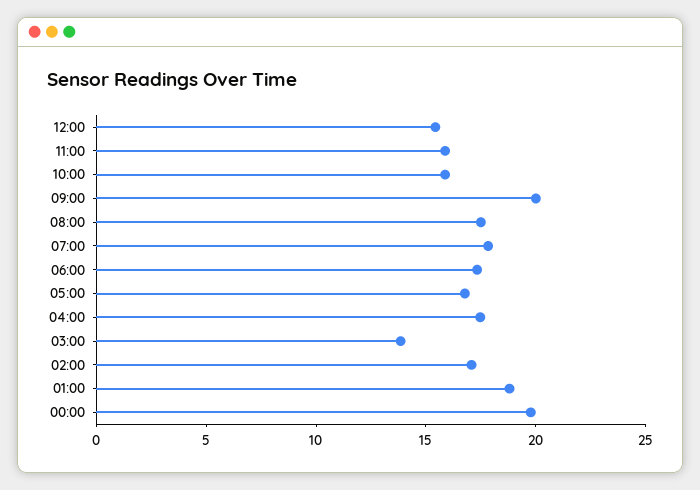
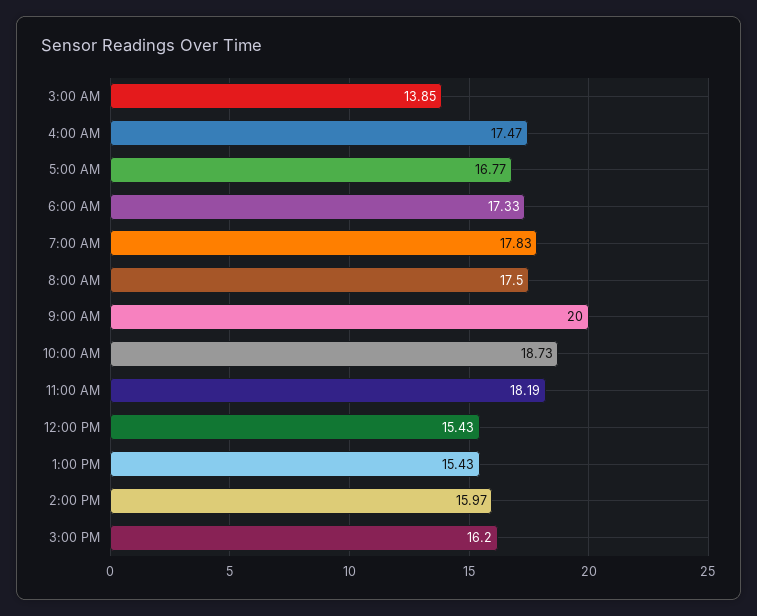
11:00: 16 -> 18.19
10:00: 16 -> 18.73
02:00: 17 -> none
01:00: 19 -> none
00:00: 20 -> none
1:00 PM: none -> 15.43
2:00 PM: none -> 15.97
3:00 PM: none -> 16.2

